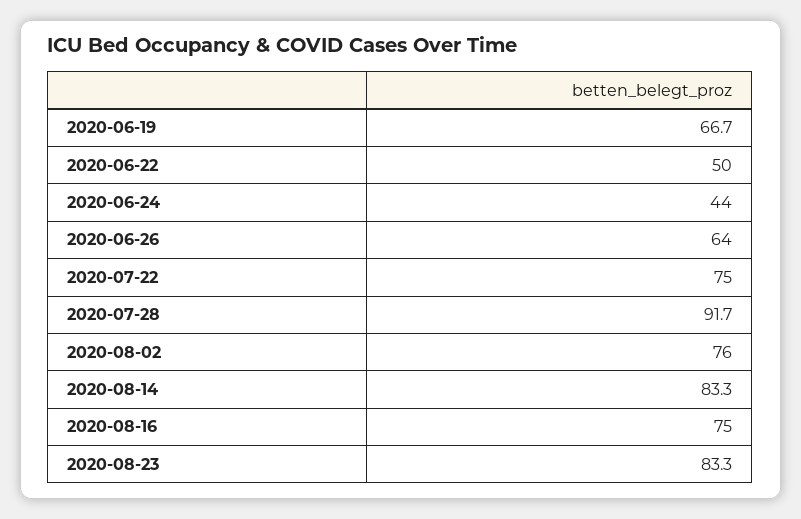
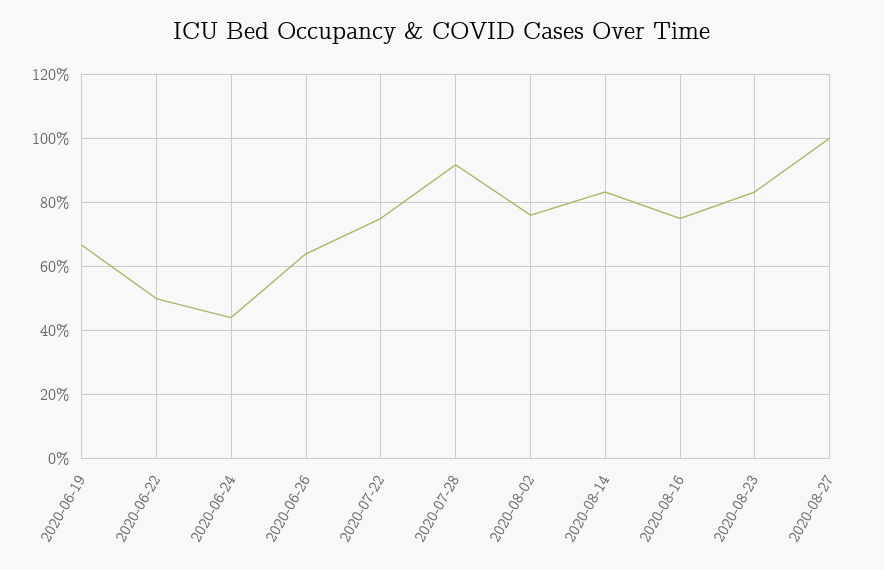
2020-08-27: none -> 100

